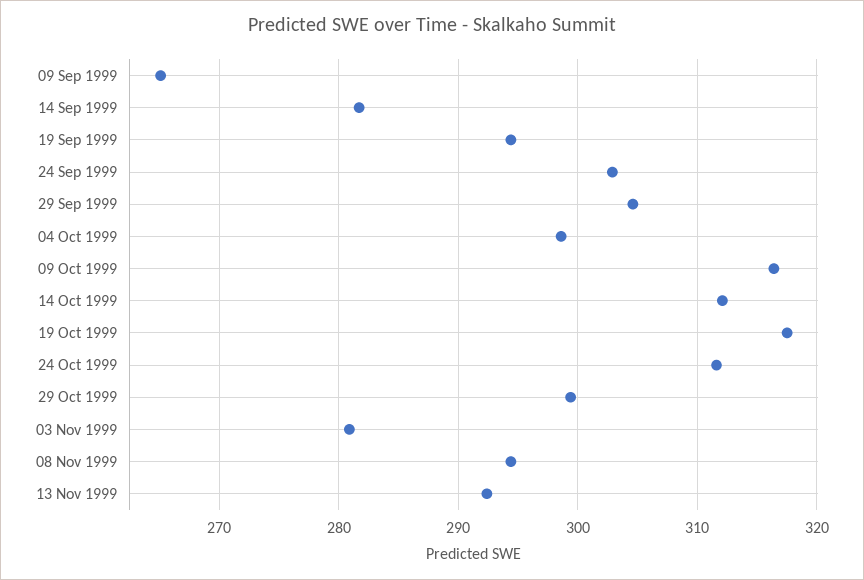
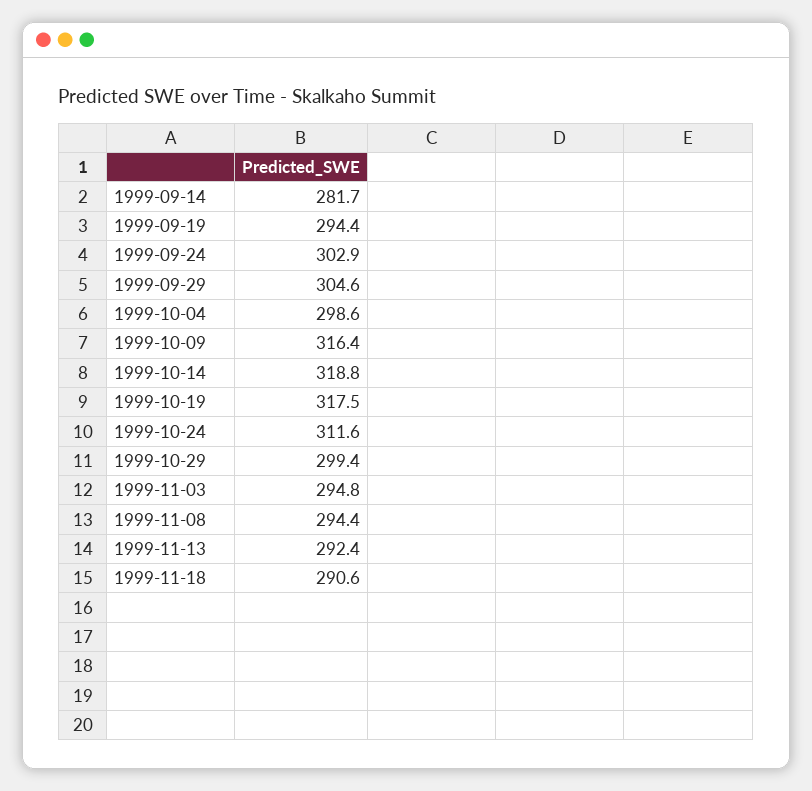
09 Sep 1999: 265 -> none
14 Oct 1999: 312 -> 318.8
03 Nov 1999: 281 -> 294.8
1999-11-18: none -> 290.6

